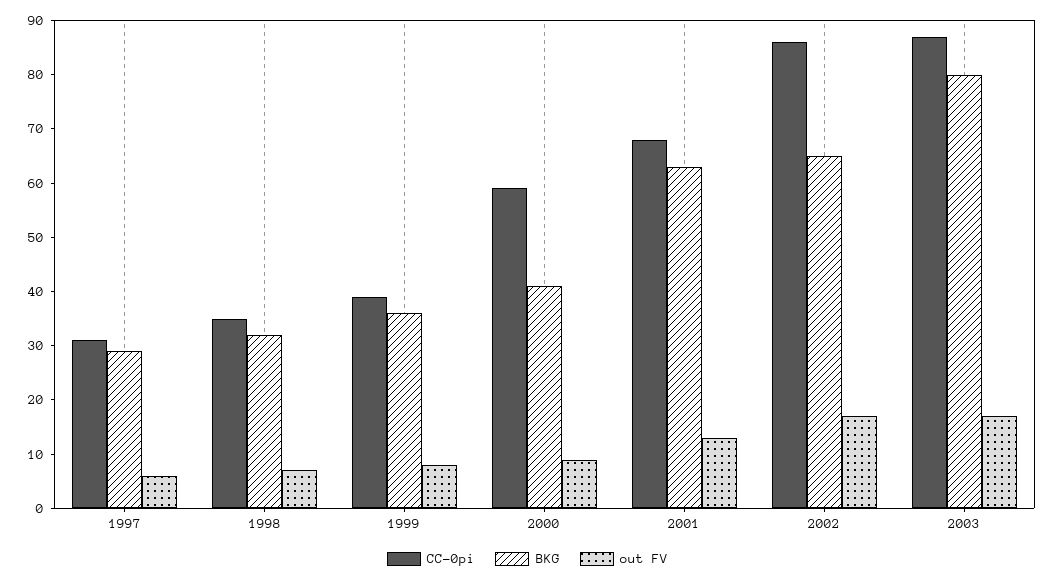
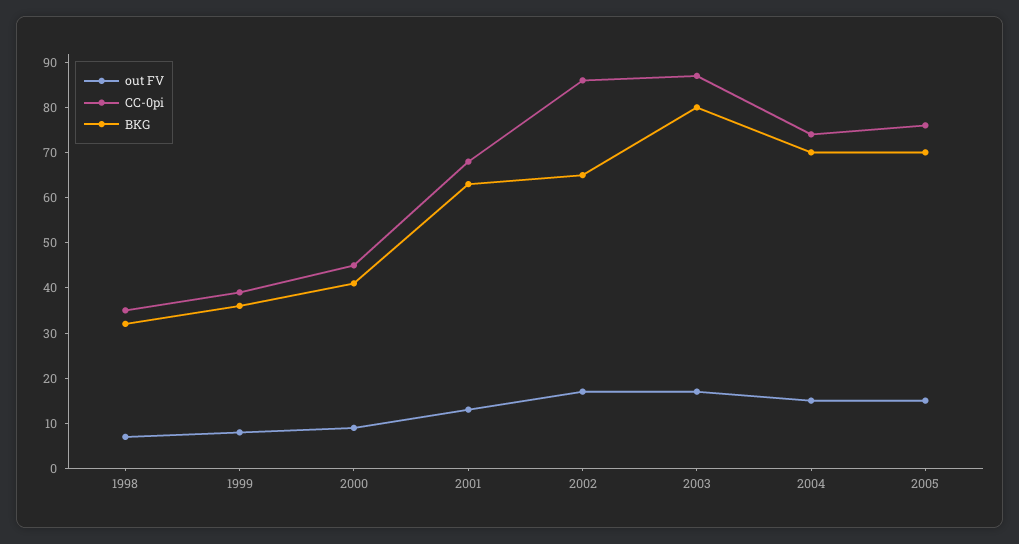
CC-0pi, 1997: 30 -> none
BKG, 1997: 30 -> none
out FV, 1997: 5 -> none
CC-0pi, 2000: 60 -> 45
out FV, 2004: none -> 15
CC-0pi, 2004: none -> 75
BKG, 2004: none -> 70
out FV, 2005: none -> 15
CC-0pi, 2005: none -> 75
BKG, 2005: none -> 70

